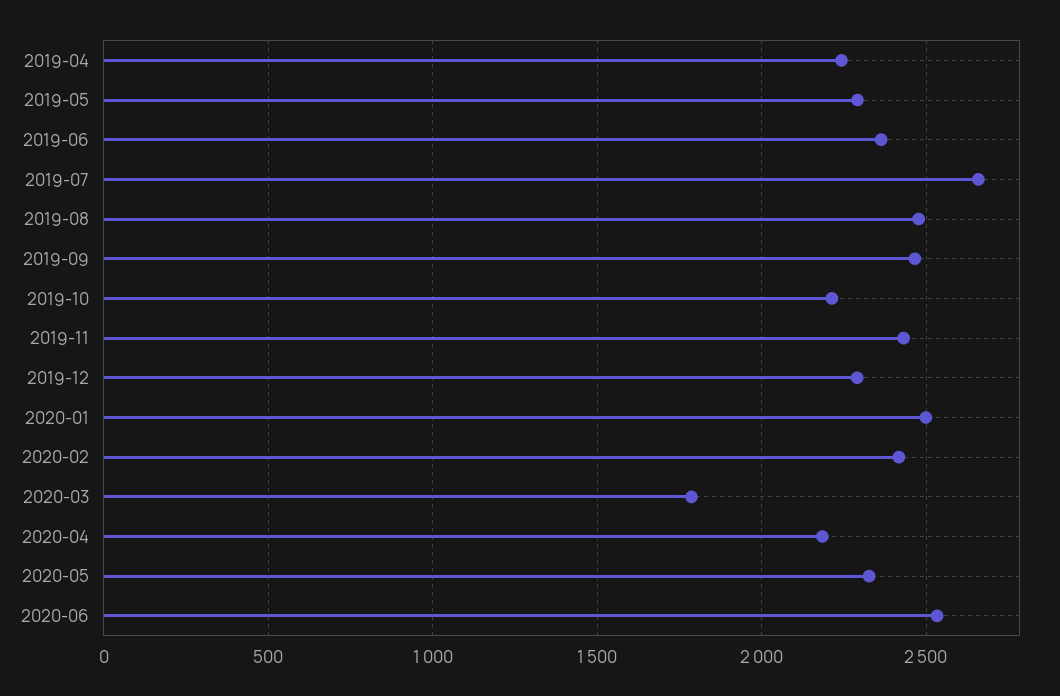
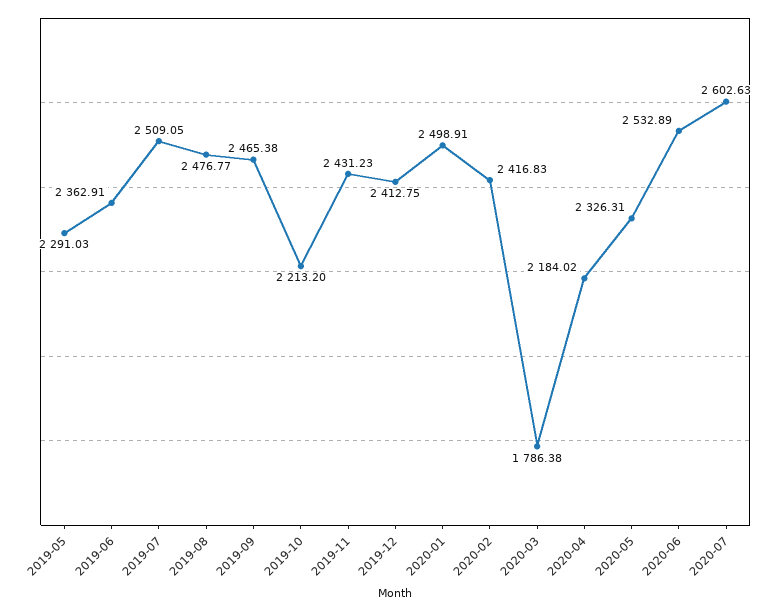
2019-04: 2250 -> none
2019-07: 2650 -> 2509.05
2019-12: 2300 -> 2412.75
2020-07: none -> 2602.63

